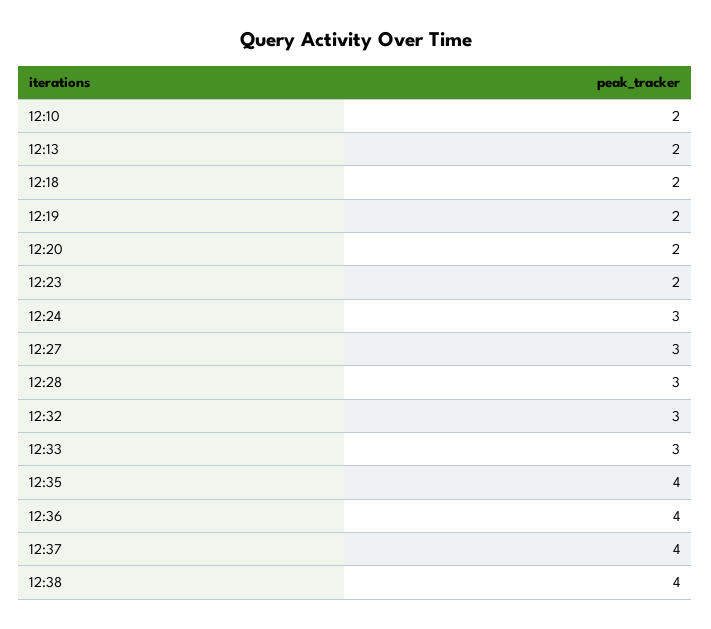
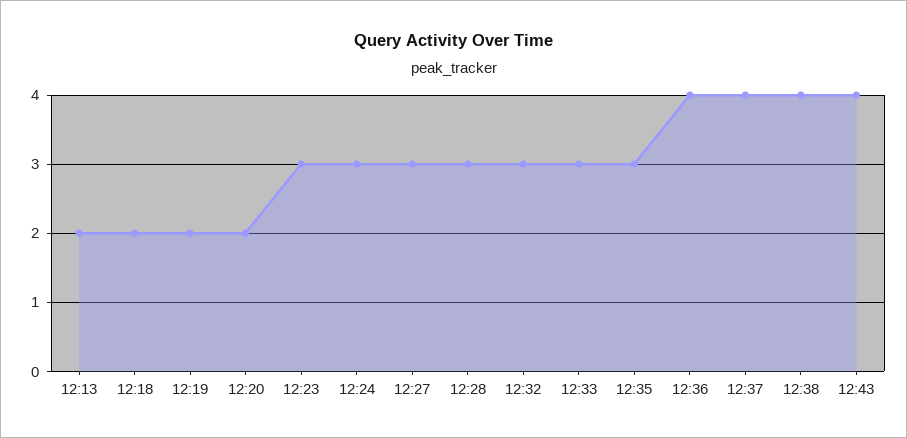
12:10: 2 -> none
12:23: 2 -> 3
12:35: 4 -> 3
12:43: none -> 4

